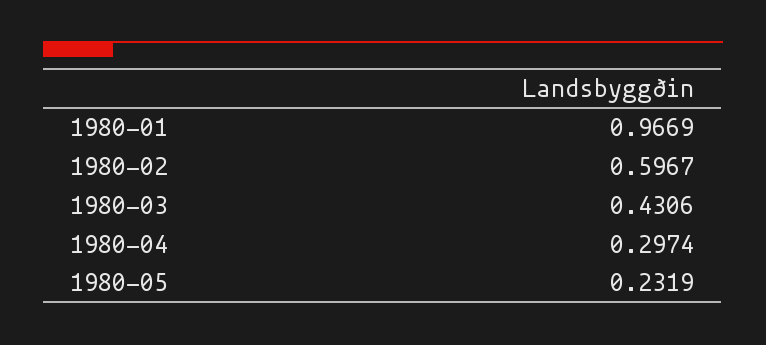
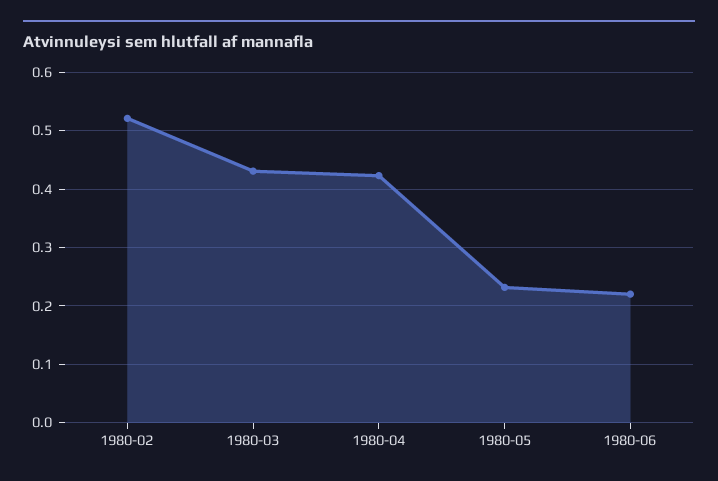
1980-01: 0.9669 -> none
1980-02: 0.5967 -> 0.52
1980-04: 0.2974 -> 0.42
1980-06: none -> 0.22

